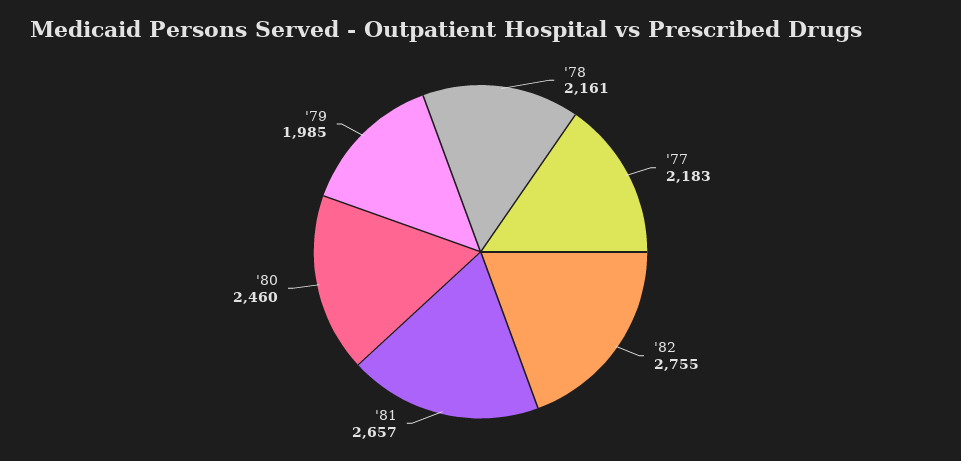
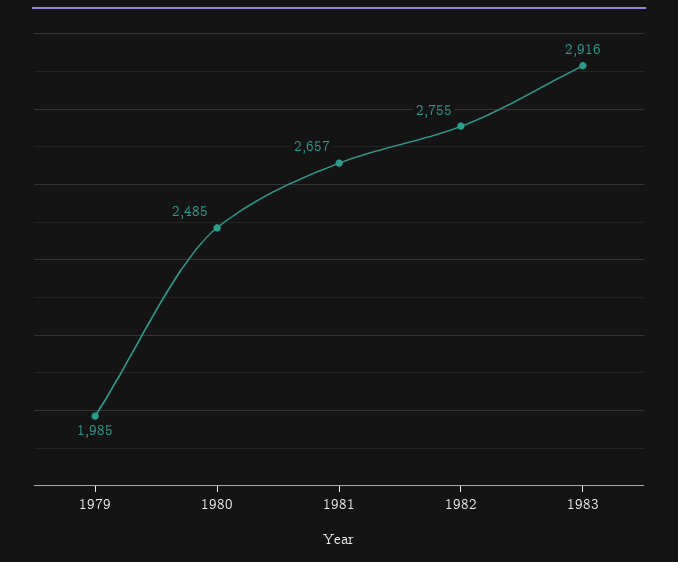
'78: 2161 -> none
'77: 2183 -> none
'80: 2460 -> 2485
1983: none -> 2916

